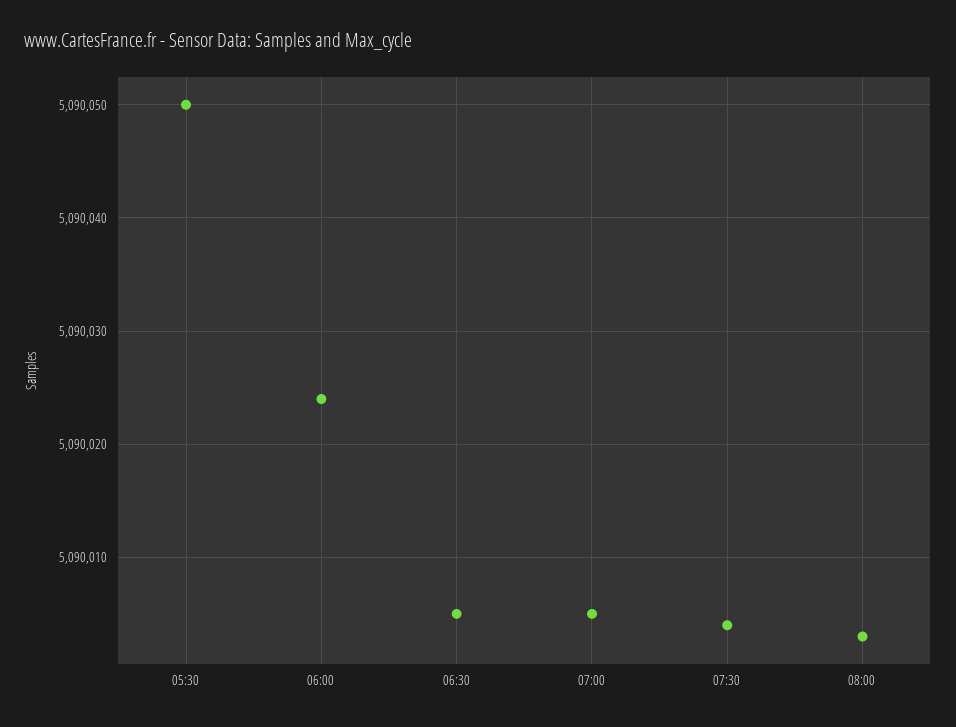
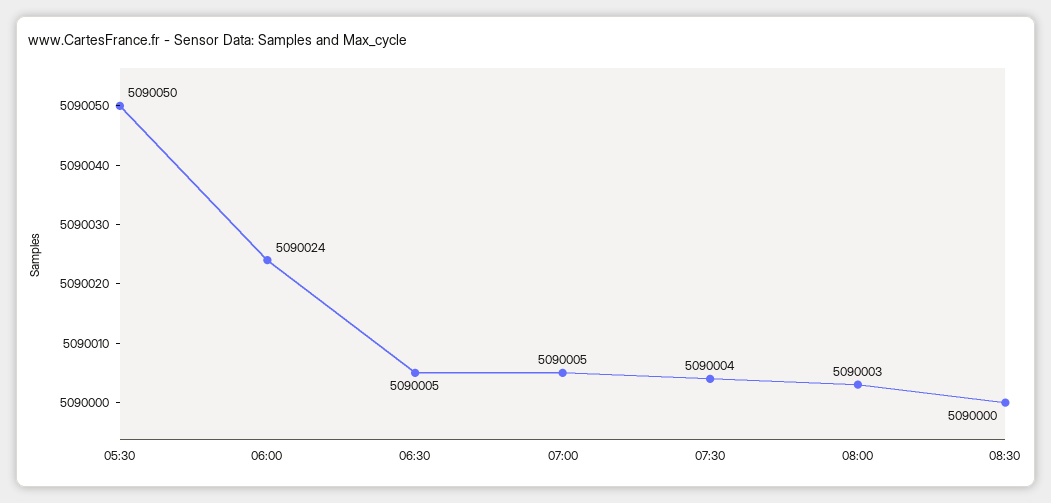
08:30: none -> 5090000

